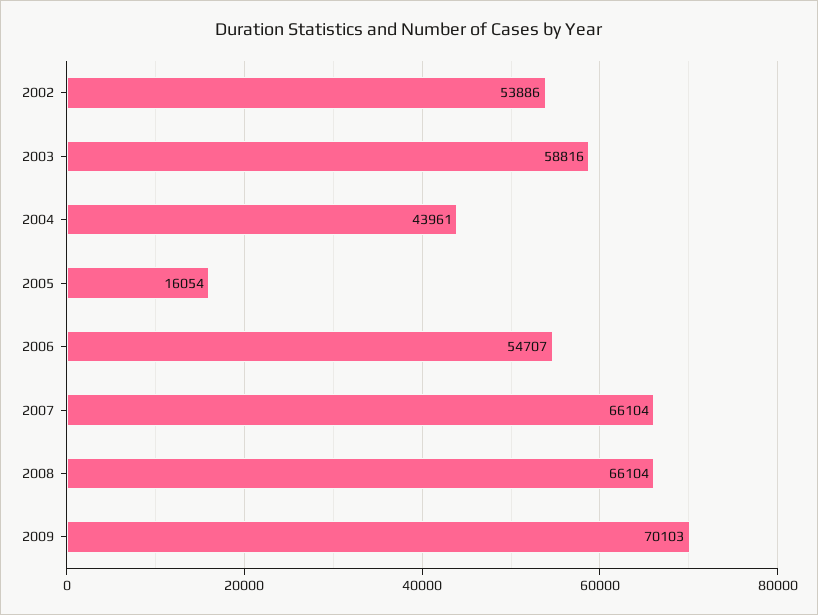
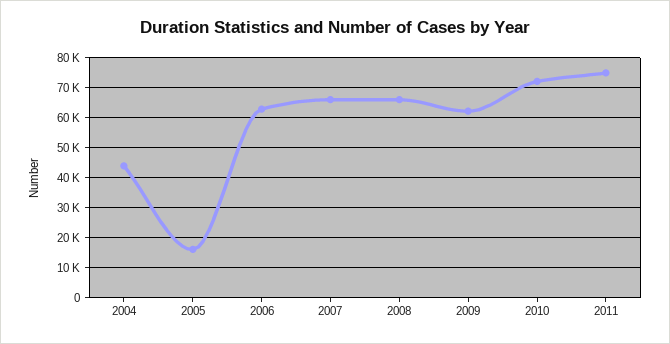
2002: 53886 -> none
2003: 58816 -> none
2006: 54707 -> 62500
2009: 70103 -> 62500
2010: none -> 72500
2011: none -> 75000

